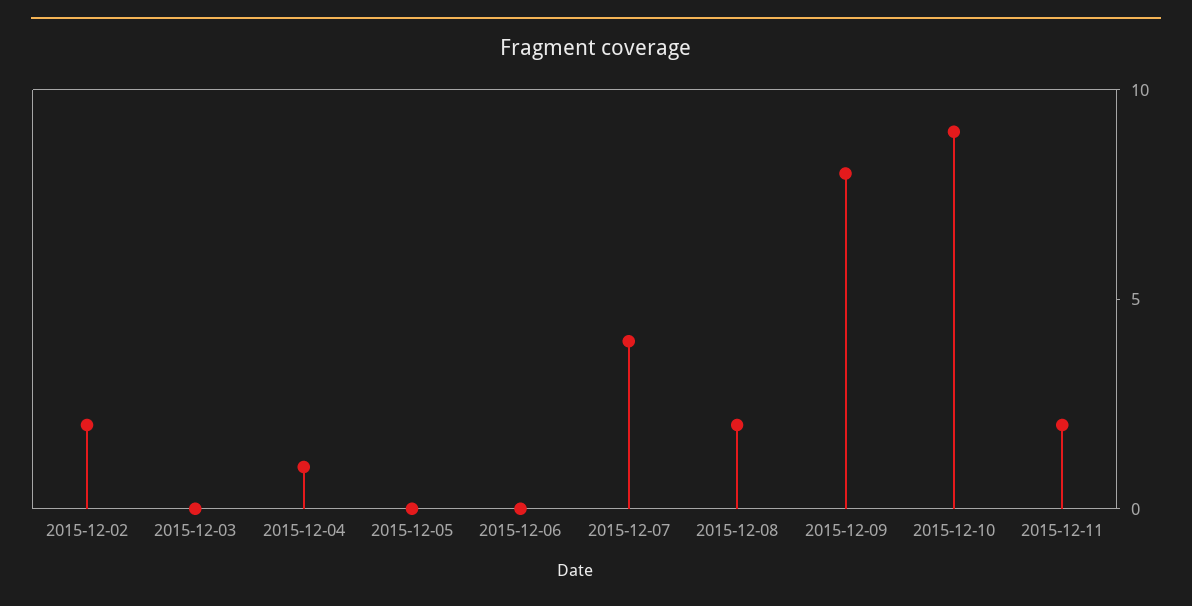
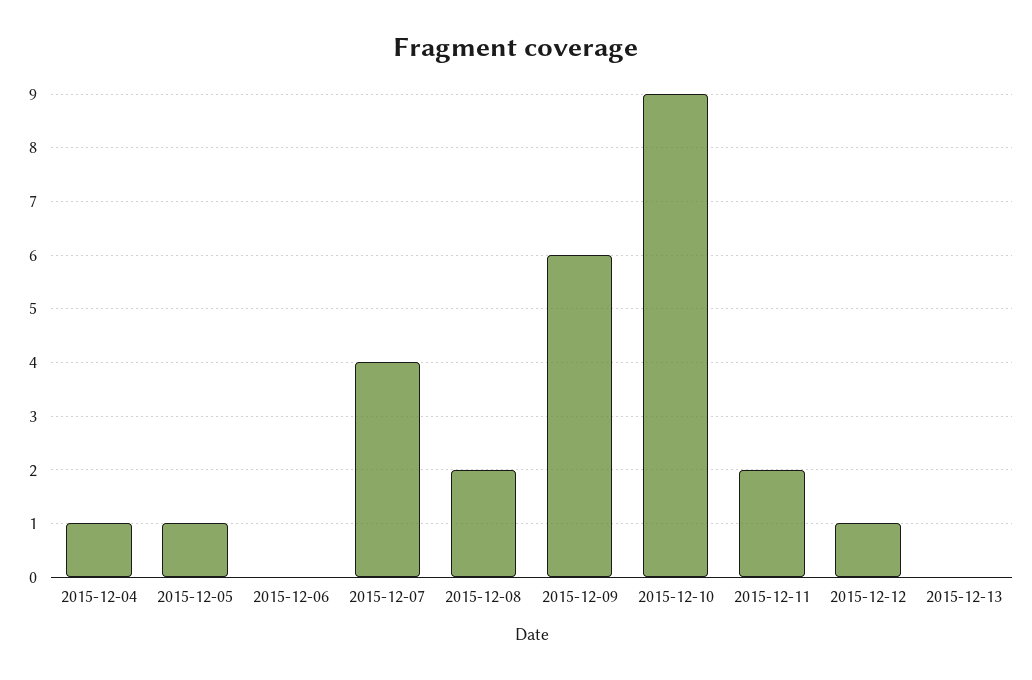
2015-12-02: 2 -> none
2015-12-03: 0 -> none
2015-12-05: 0 -> 1
2015-12-09: 8 -> 6
2015-12-12: none -> 1
2015-12-13: none -> 0

